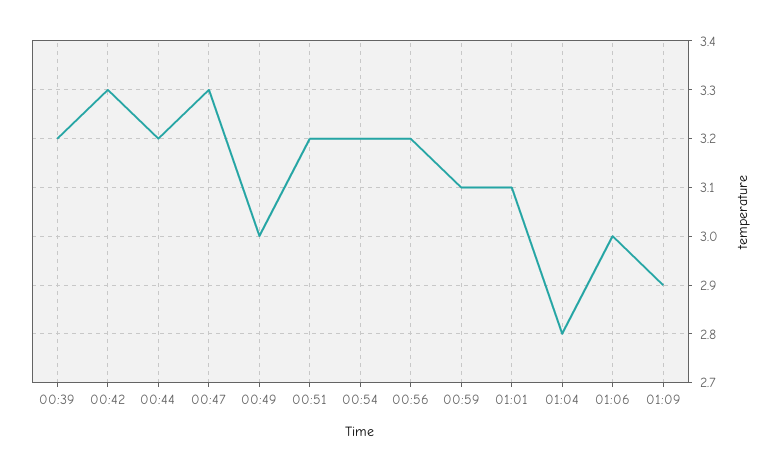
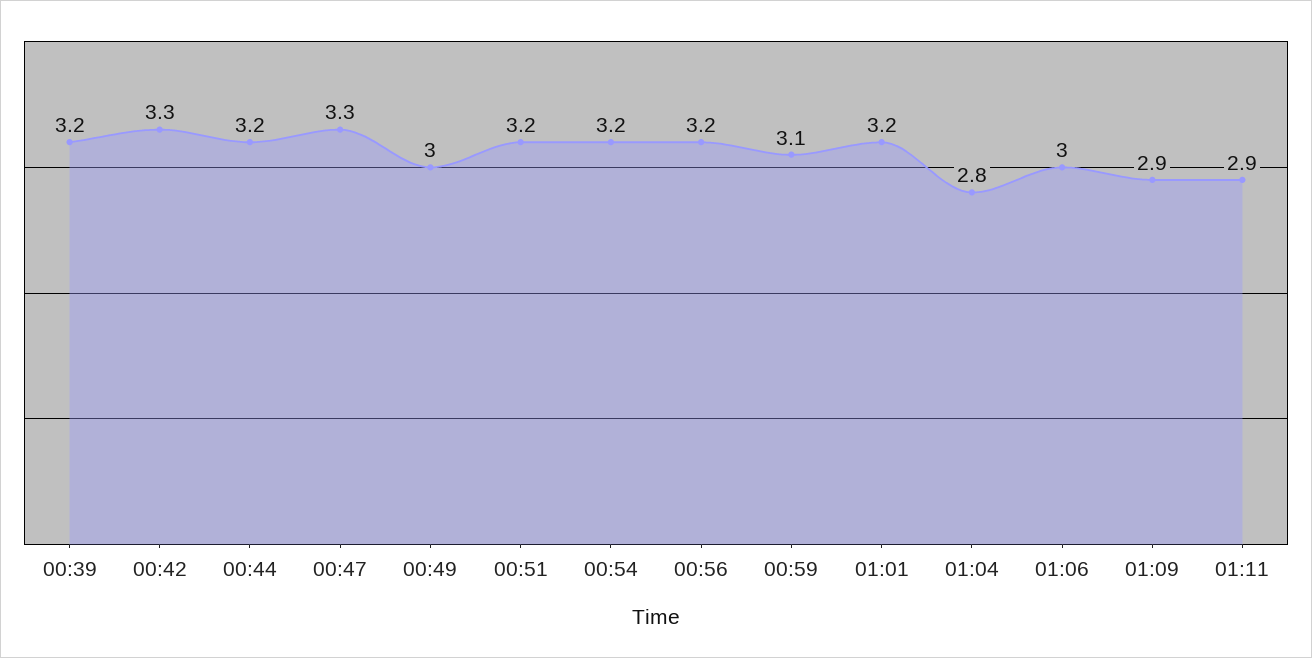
01:01: 3.1 -> 3.2
01:11: none -> 2.9

